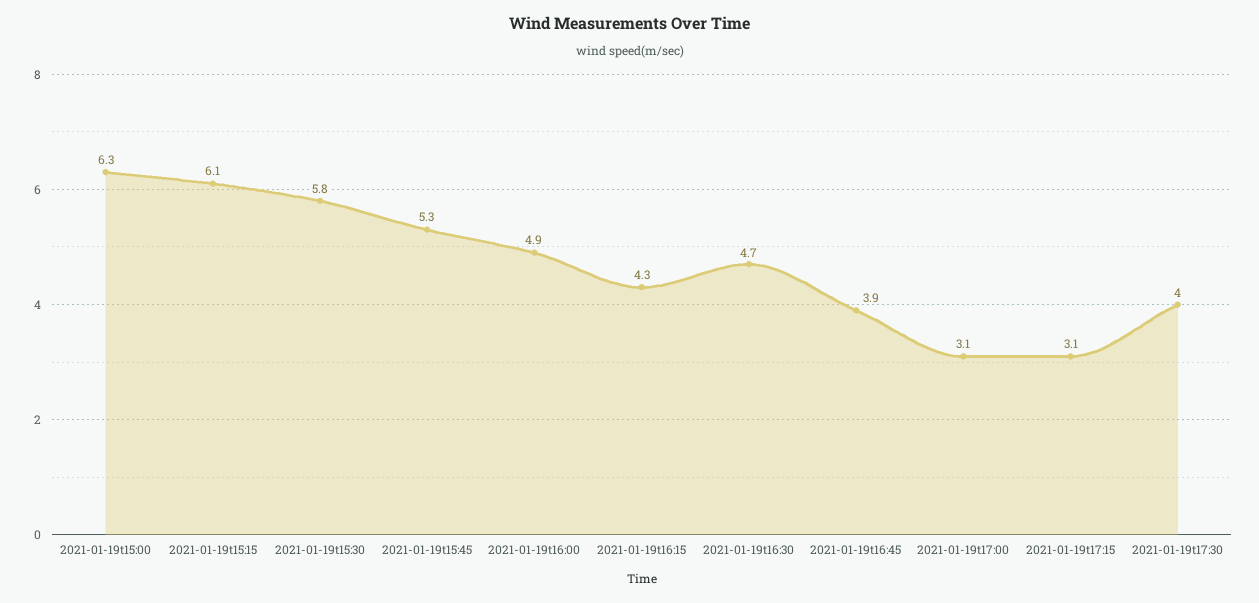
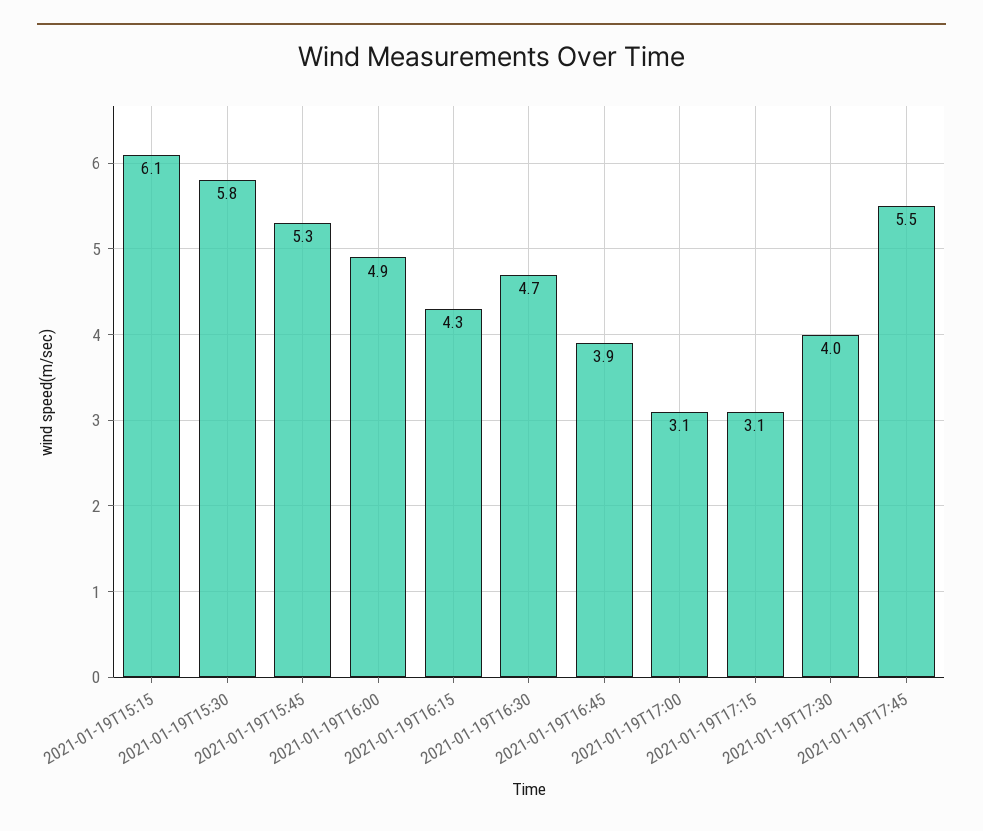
2021-01-19t15:00: 6.3 -> none
2021-01-19T17:45: none -> 5.5

